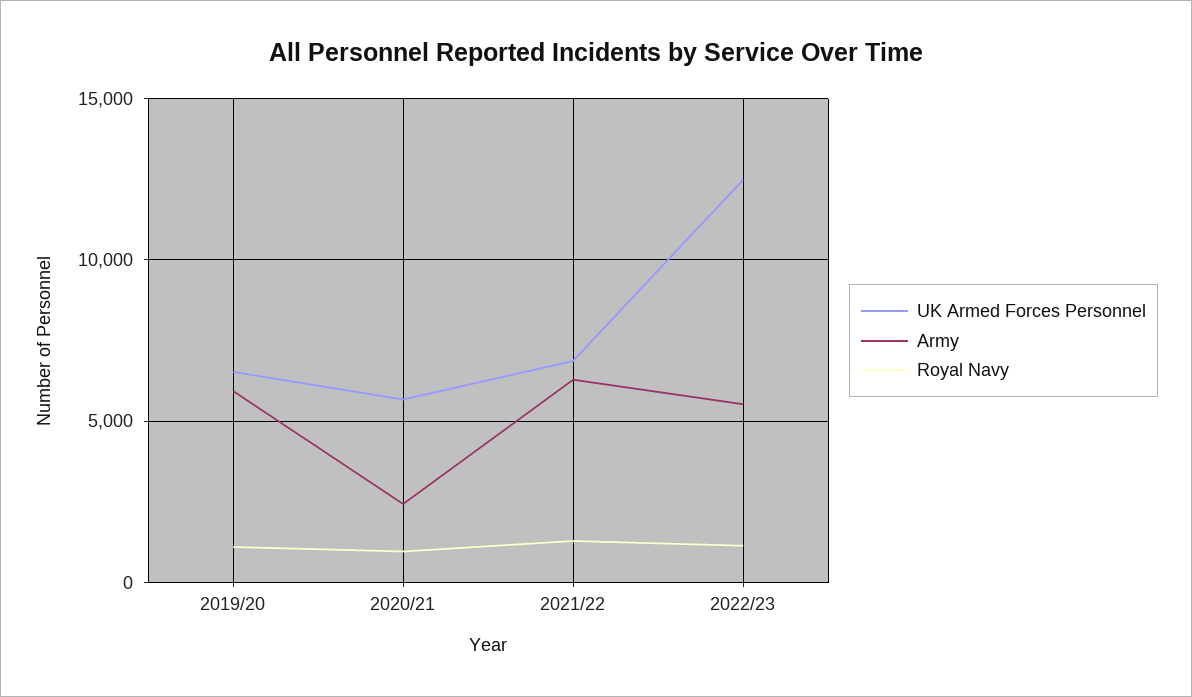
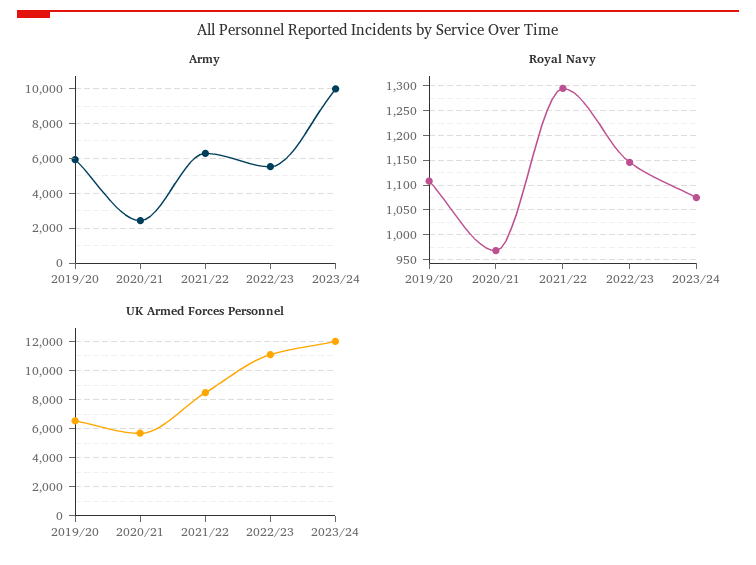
UK Armed Forces Personnel, 2021/22: 7000 -> 8500
UK Armed Forces Personnel, 2022/23: 12500 -> 11000
Army, 2023/24: none -> 10000
Royal Navy, 2023/24: none -> 1075
UK Armed Forces Personnel, 2023/24: none -> 12000

